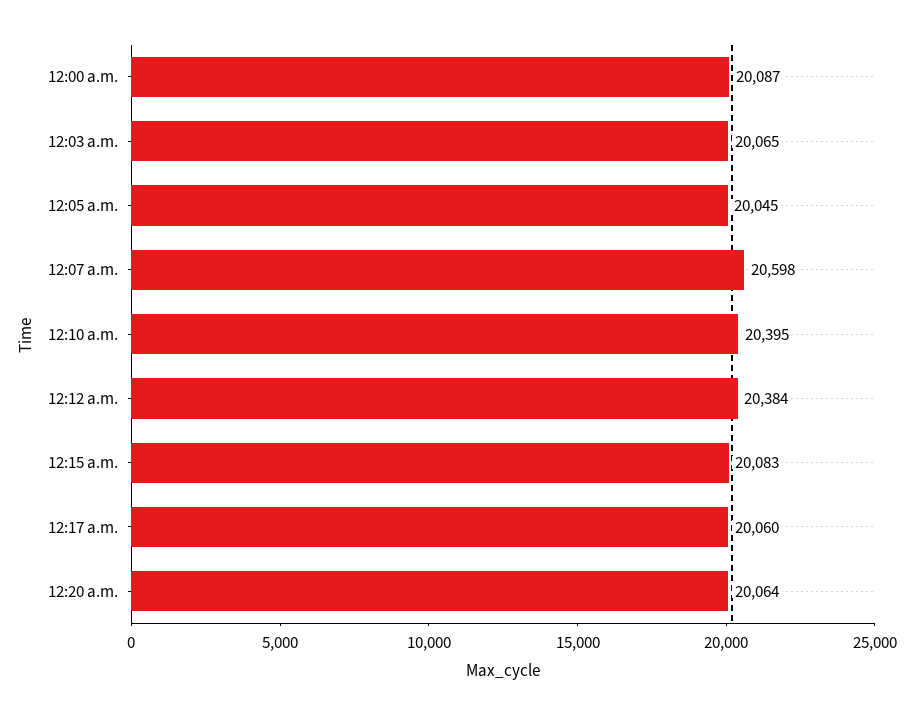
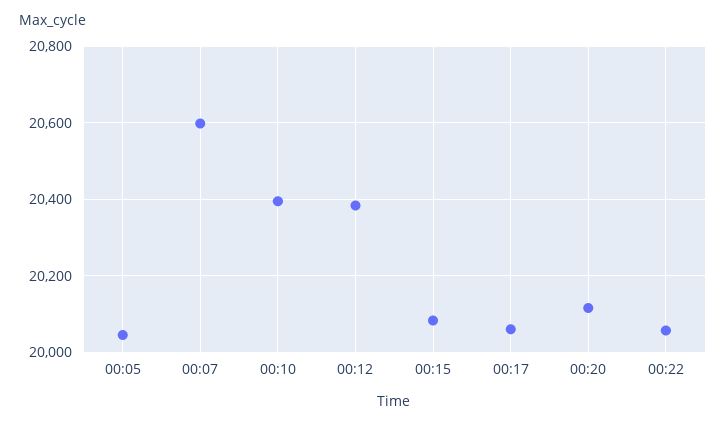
12:00 a.m.: 20087 -> none
12:03 a.m.: 20065 -> none
12:20 a.m.: 20064 -> 20120
00:22: none -> 20060

